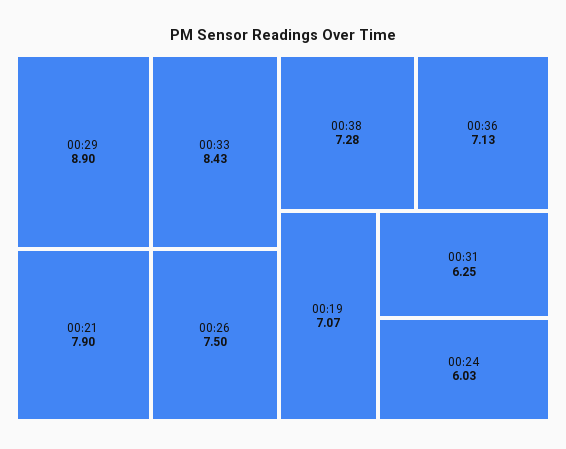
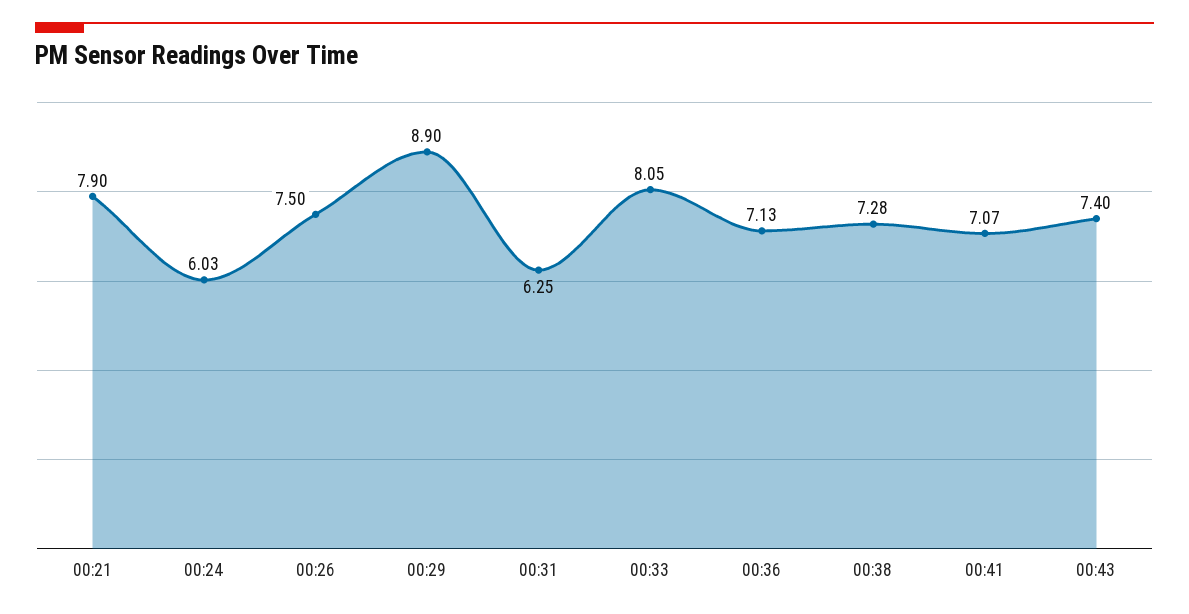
00:33: 8.43 -> 8.05
00:19: 7.07 -> none
00:41: none -> 7.07
00:43: none -> 7.4

